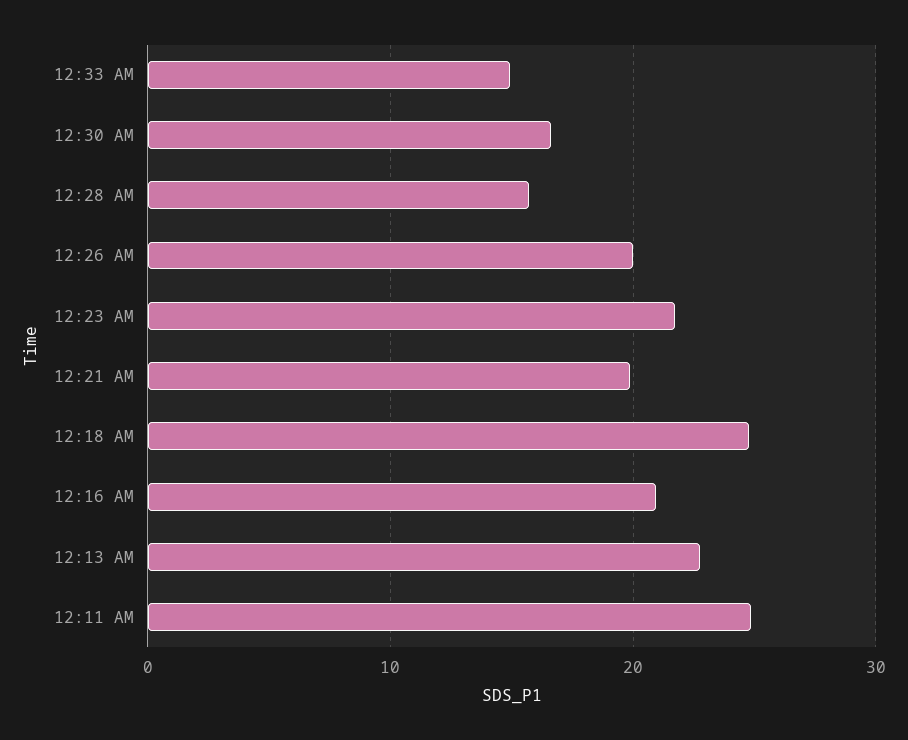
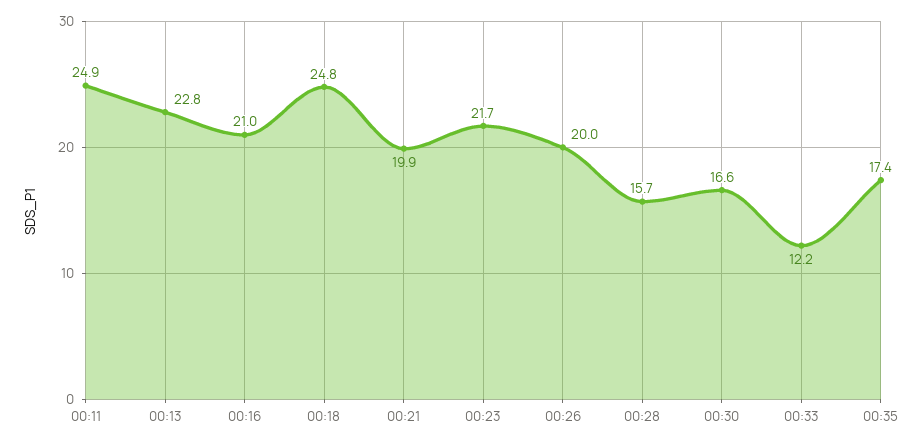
12:33 AM: 15 -> 12.2
00:35: none -> 17.4

